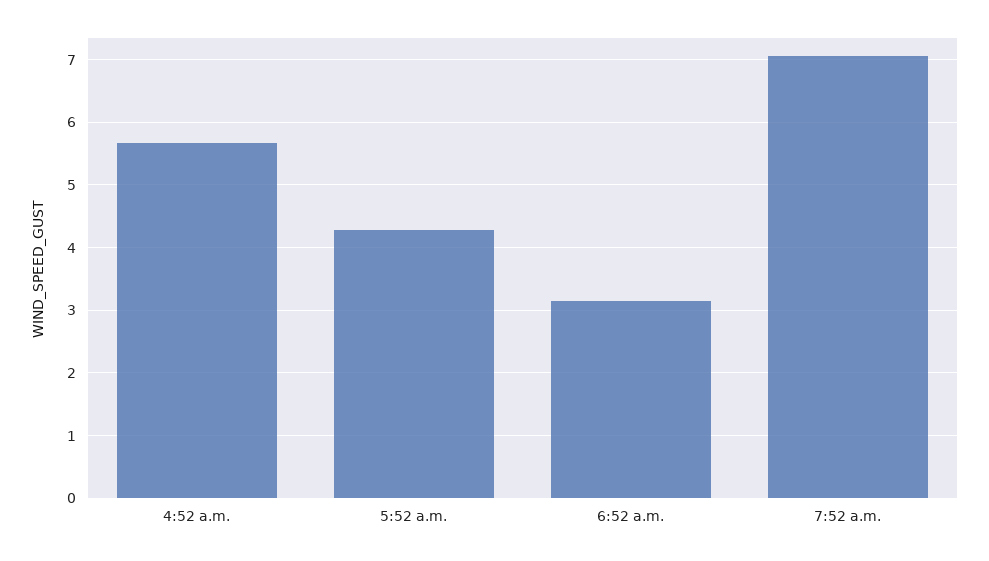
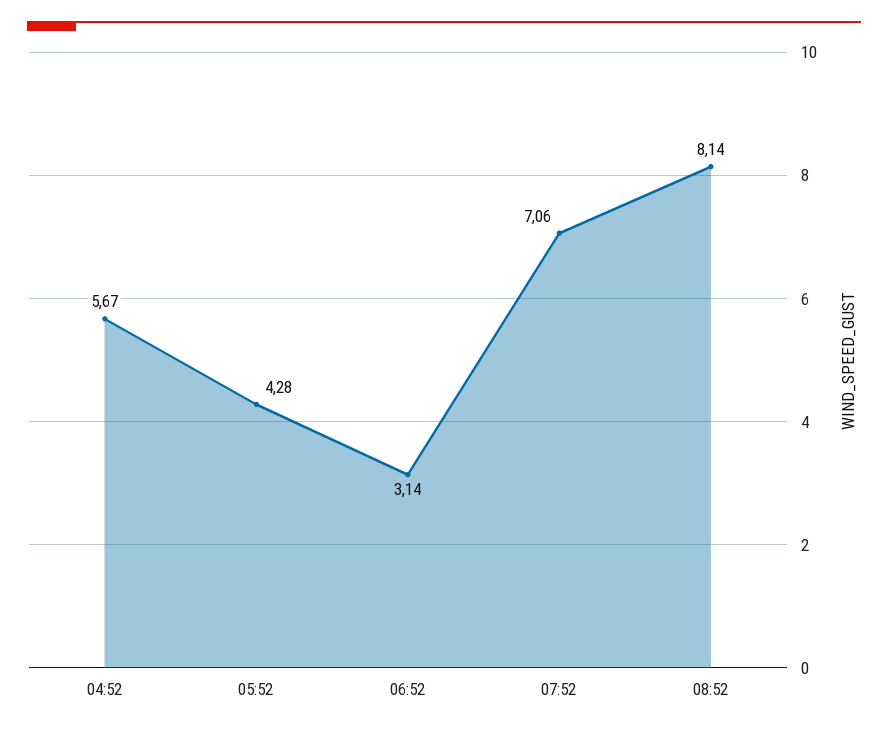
08:52: none -> 8.14

